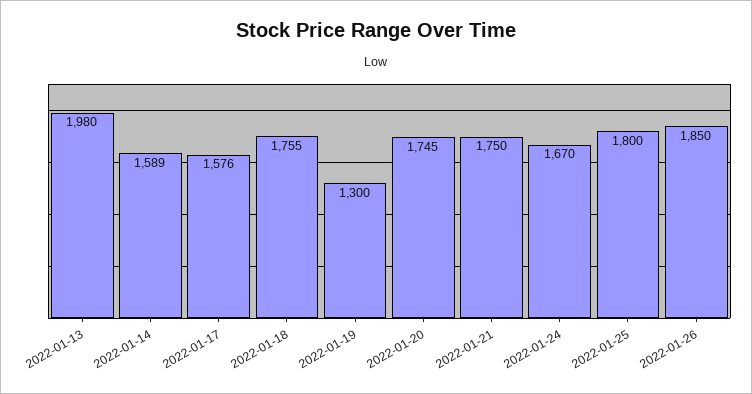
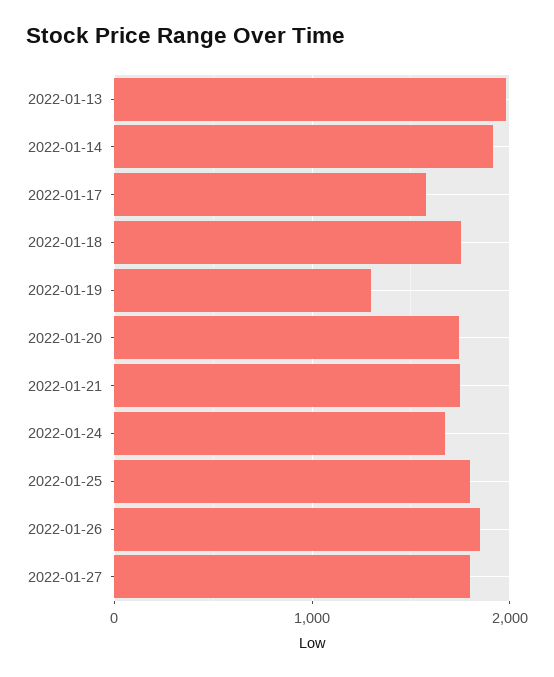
2022-01-14: 1589 -> 1900
2022-01-27: none -> 1800

